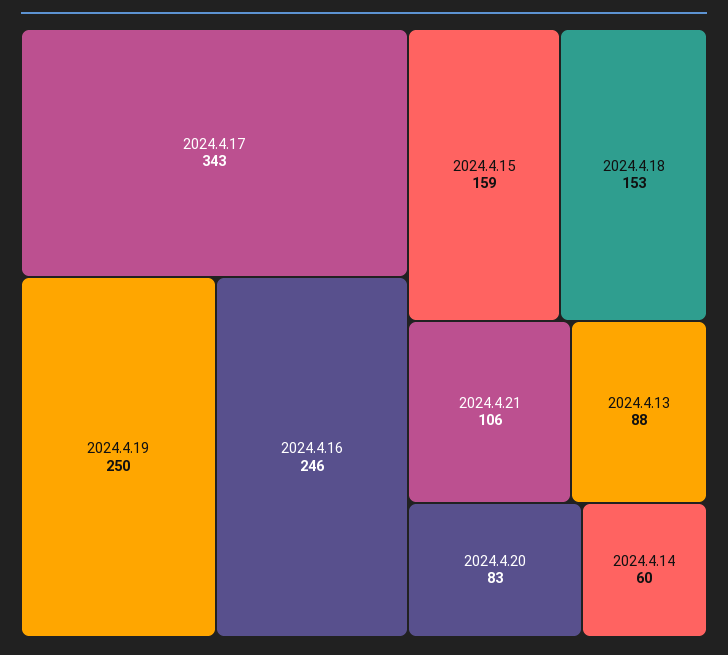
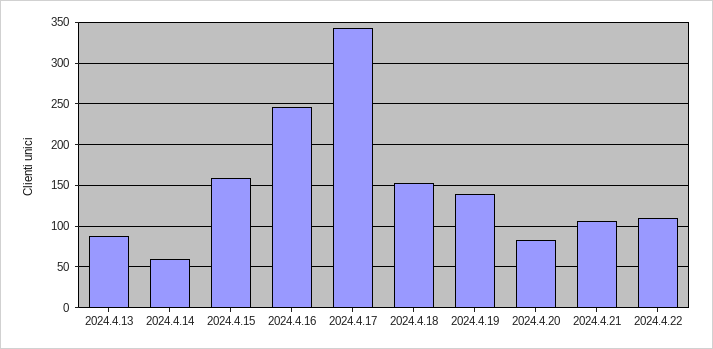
2024.4.19: 250 -> 140
2024.4.22: none -> 110

